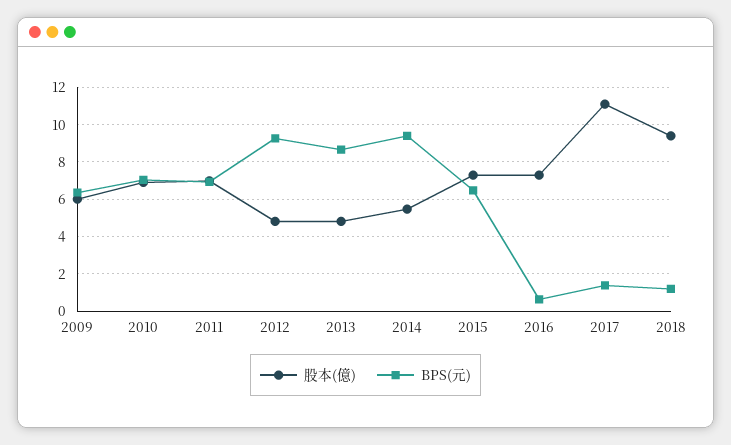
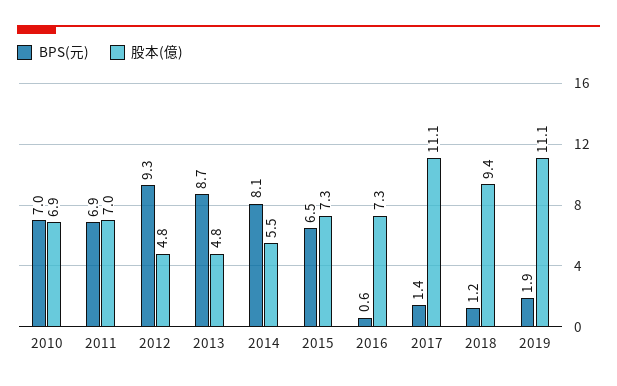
股本(億), 2009: 6 -> none
BPS(元), 2009: 6.5 -> none
BPS(元), 2014: 9.5 -> 8.1
BPS(元), 2019: none -> 1.9
股本(億), 2019: none -> 11.1

